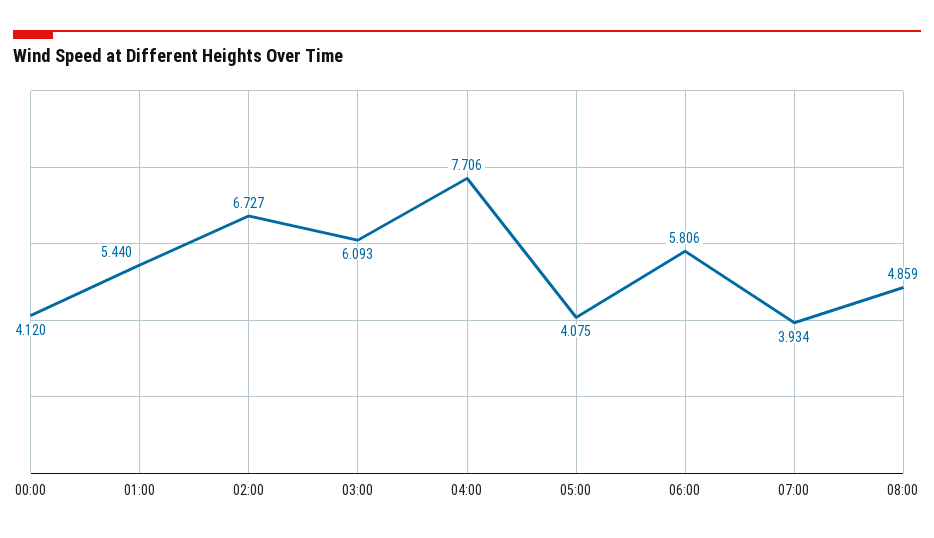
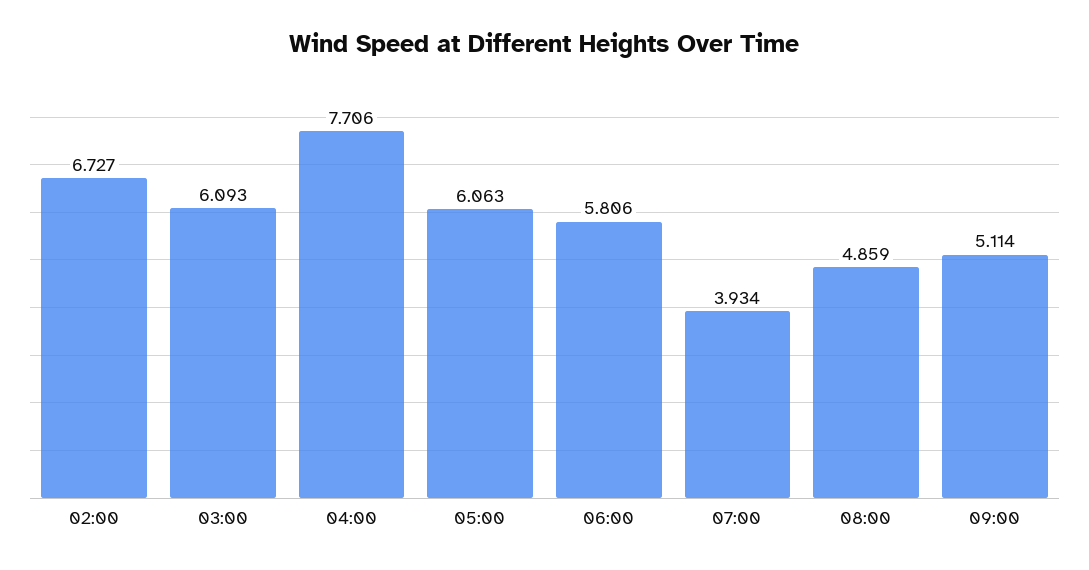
00:00: 4.12 -> none
01:00: 5.44 -> none
05:00: 4.075 -> 6.063
09:00: none -> 5.114

